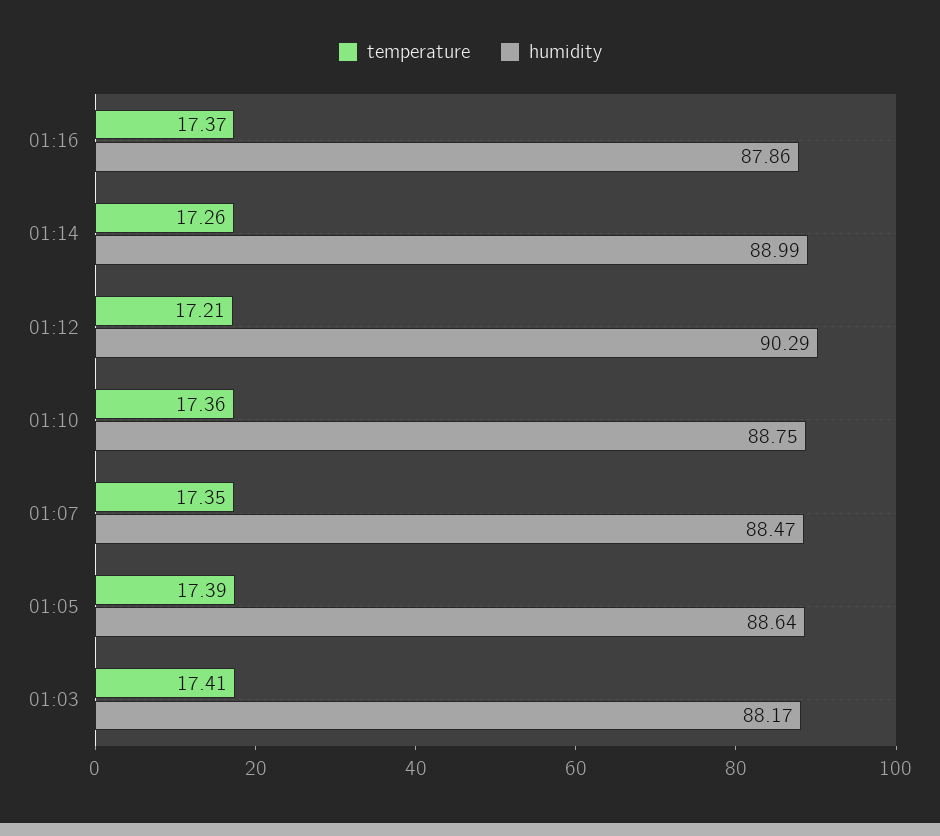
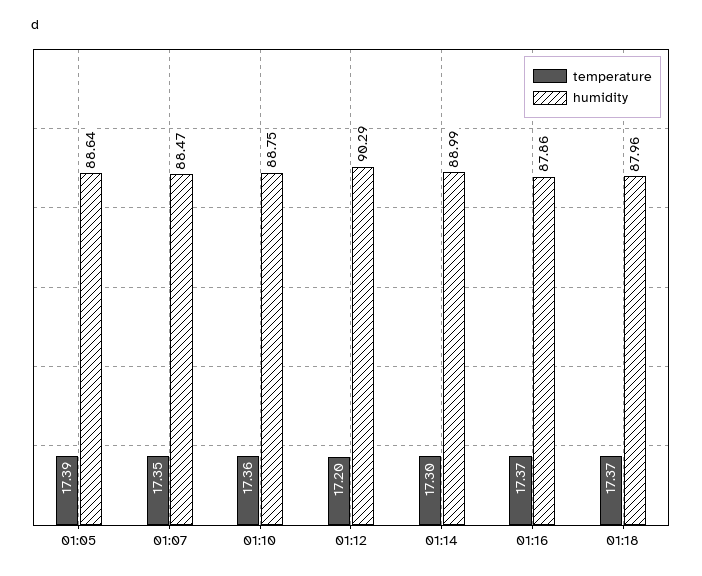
temperature, 01:14: 17.26 -> 17.3
temperature, 01:12: 17.21 -> 17.2
temperature, 01:03: 17.41 -> none
humidity, 01:03: 88.17 -> none
temperature, 01:18: none -> 17.37
humidity, 01:18: none -> 87.96

